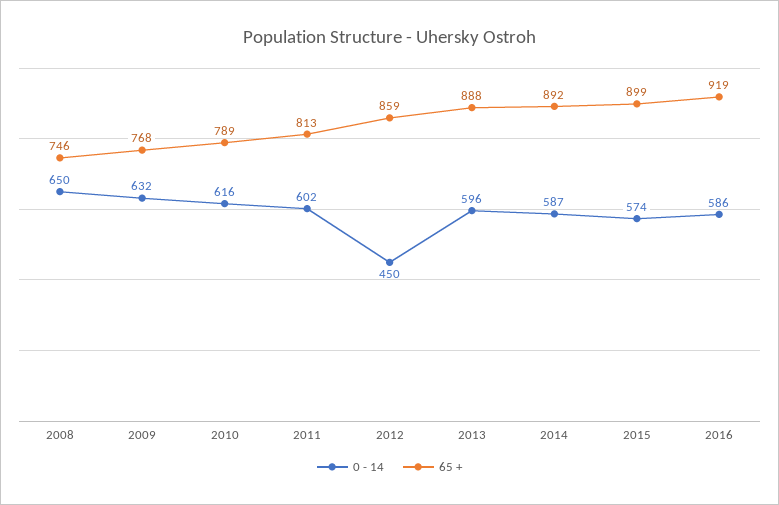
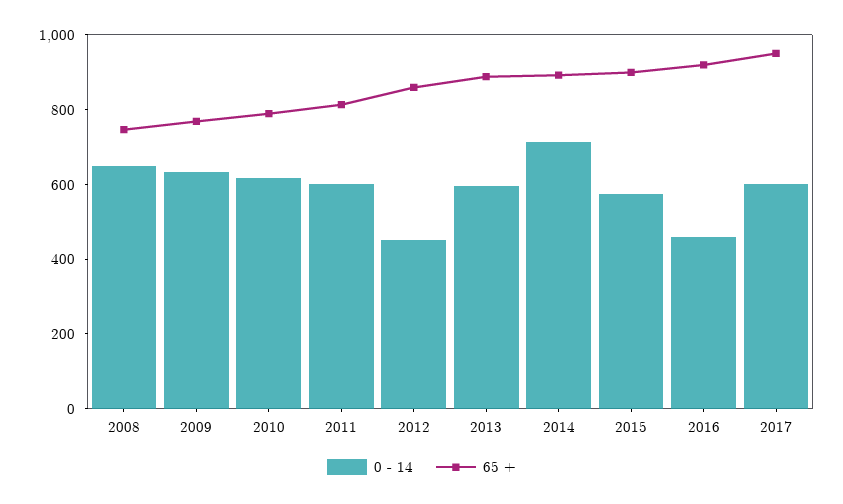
0 - 14, 2014: 587 -> 700
0 - 14, 2016: 586 -> 450
0 - 14, 2017: none -> 600
65 +, 2017: none -> 950

